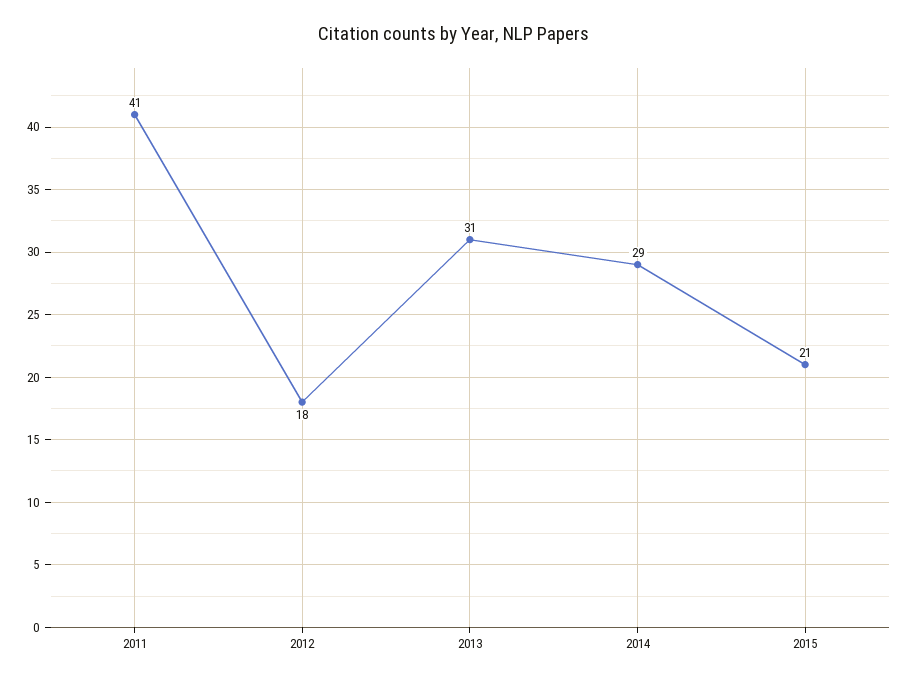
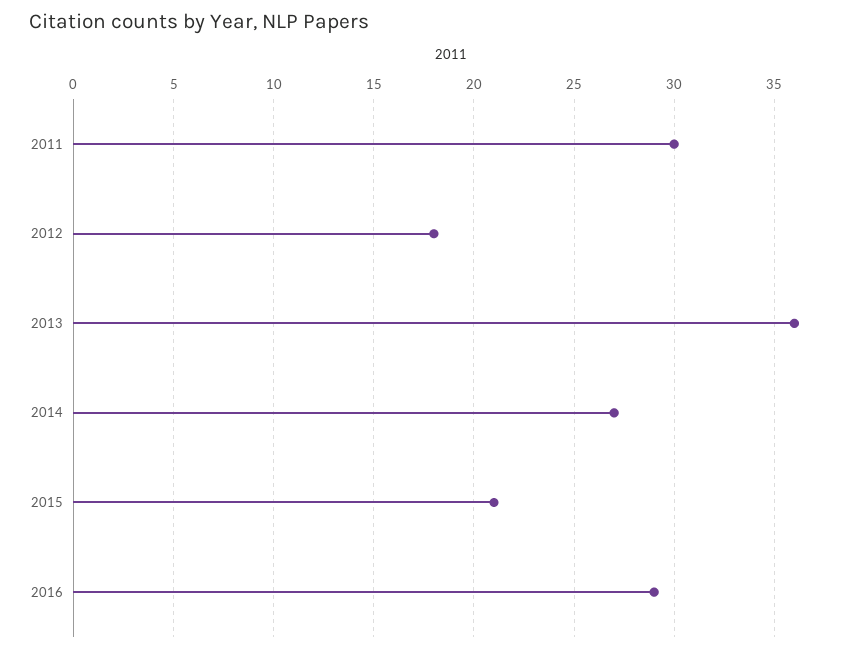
2011: 41 -> 30
2013: 31 -> 36
2014: 29 -> 27
2016: none -> 29

